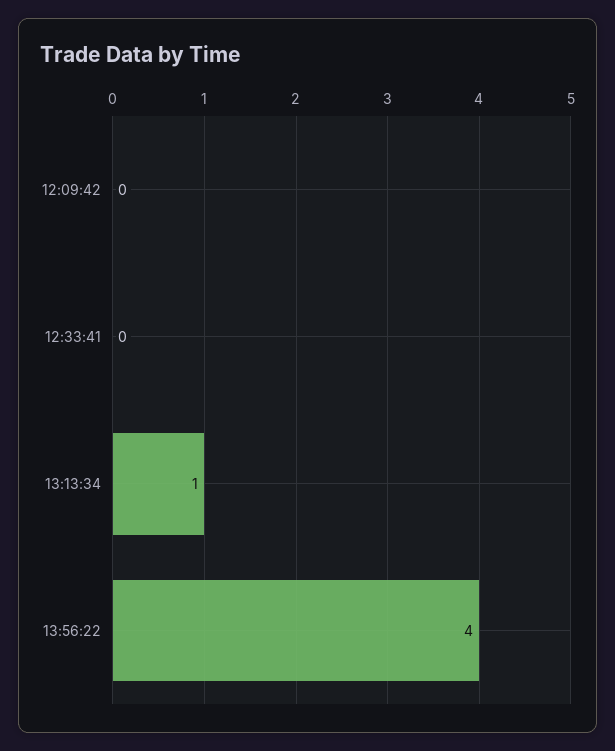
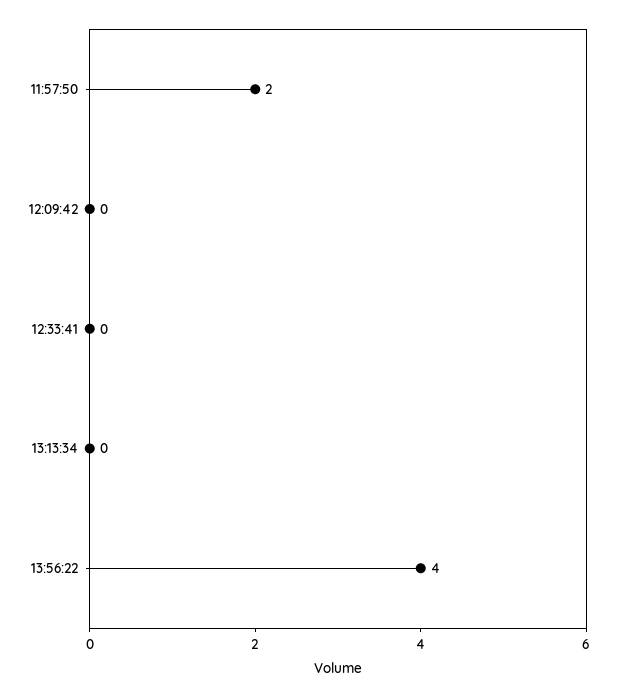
13:13:34: 1 -> 0
11:57:50: none -> 2

